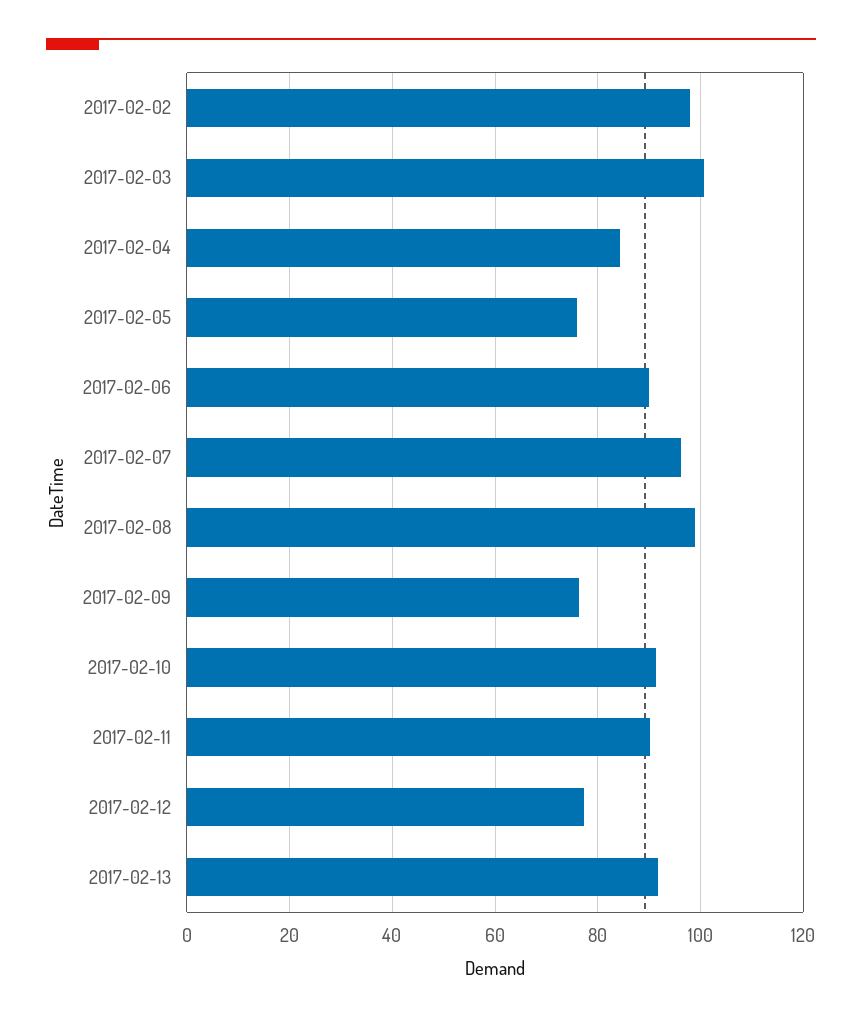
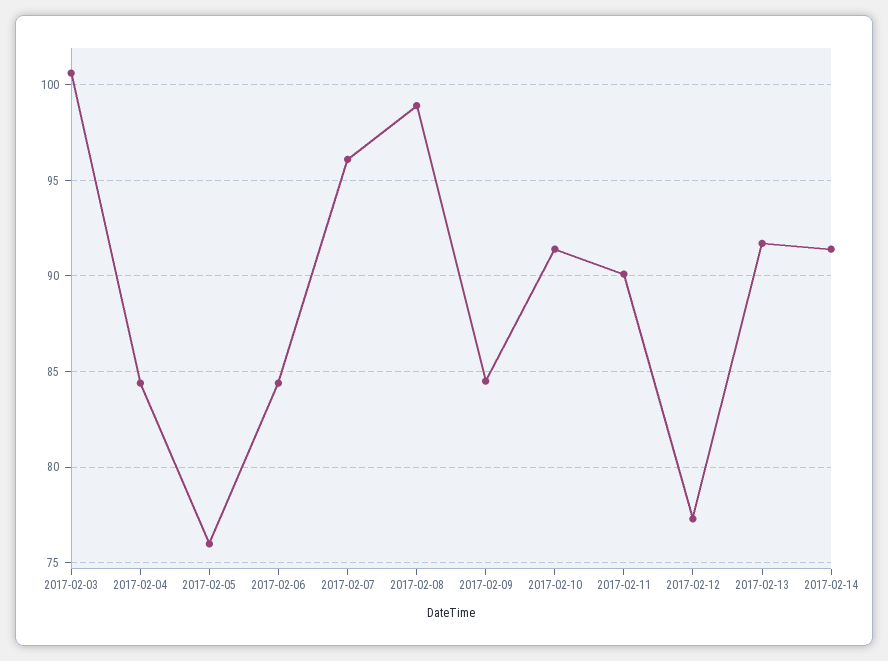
2017-02-02: 98 -> none
2017-02-06: 90 -> 84.5
2017-02-09: 76 -> 84.5
2017-02-14: none -> 91.5

